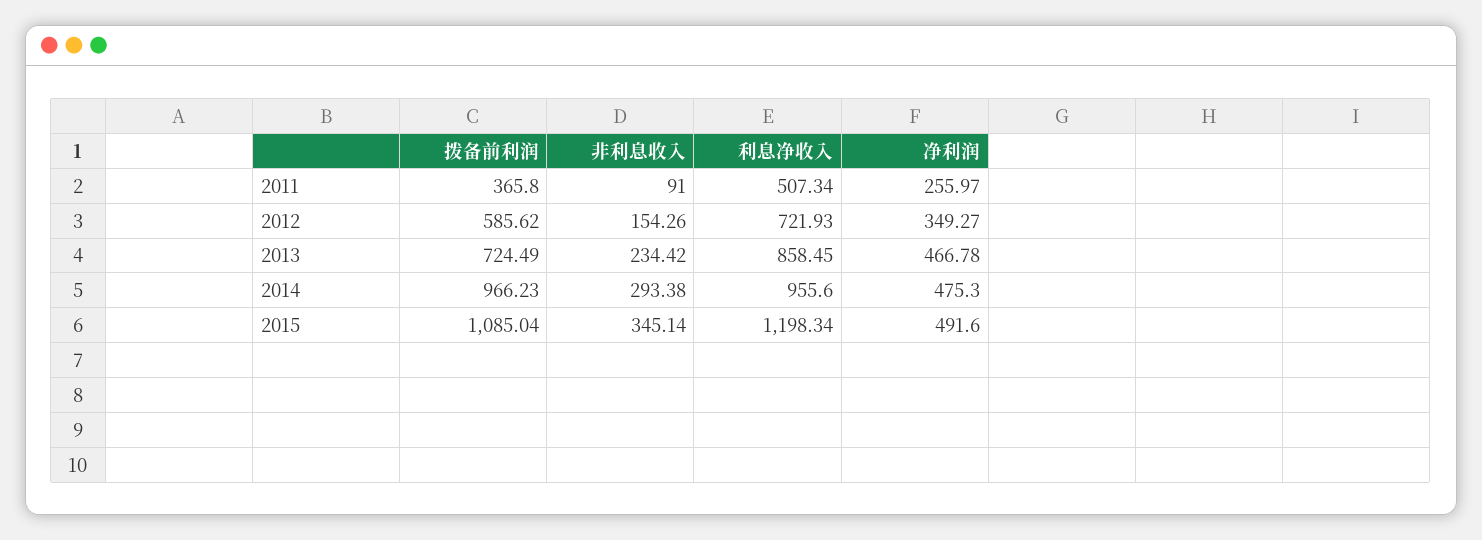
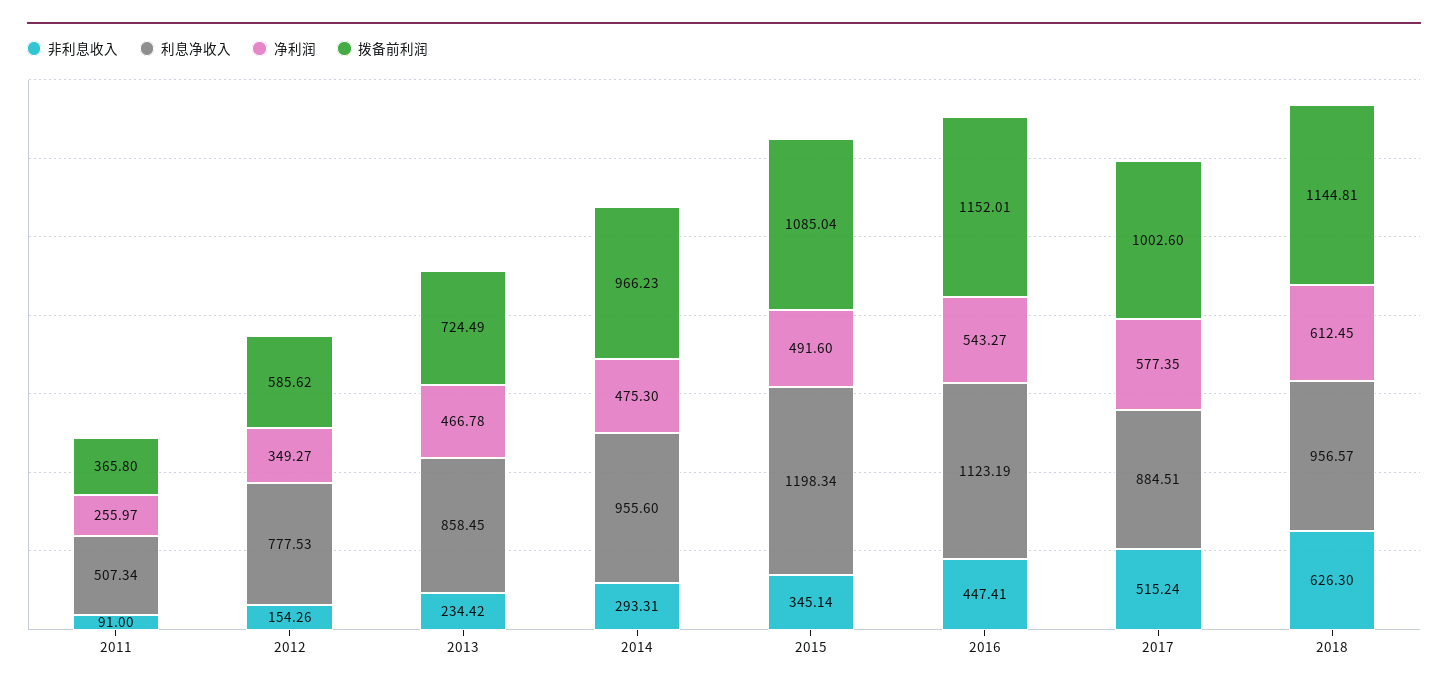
利息净收入, 2012: 721.93 -> 777.53
非利息收入, 2014: 293.38 -> 293.31
非利息收入, 2016: none -> 447.41
利息净收入, 2016: none -> 1123.19
净利润, 2016: none -> 543.27
拨备前利润, 2016: none -> 1152.01
非利息收入, 2017: none -> 515.24
利息净收入, 2017: none -> 884.51
净利润, 2017: none -> 577.35
拨备前利润, 2017: none -> 1002.6
非利息收入, 2018: none -> 626.3
利息净收入, 2018: none -> 956.57
净利润, 2018: none -> 612.45
拨备前利润, 2018: none -> 1144.81

